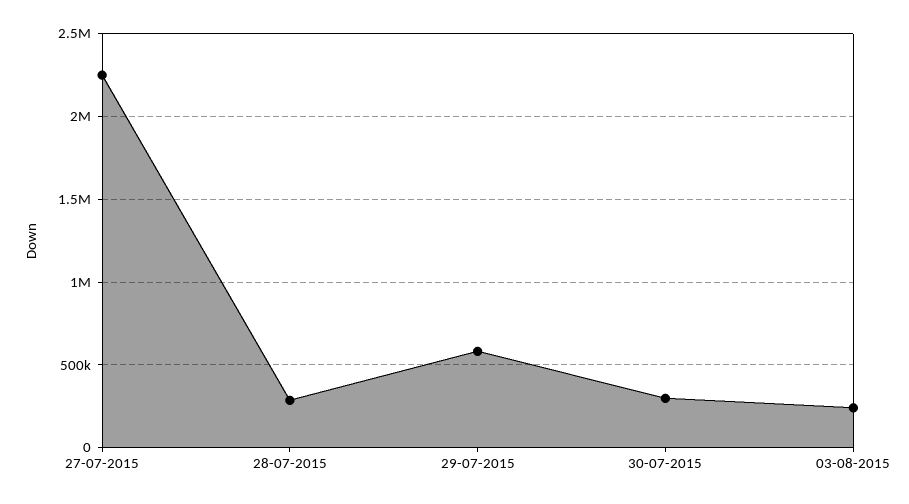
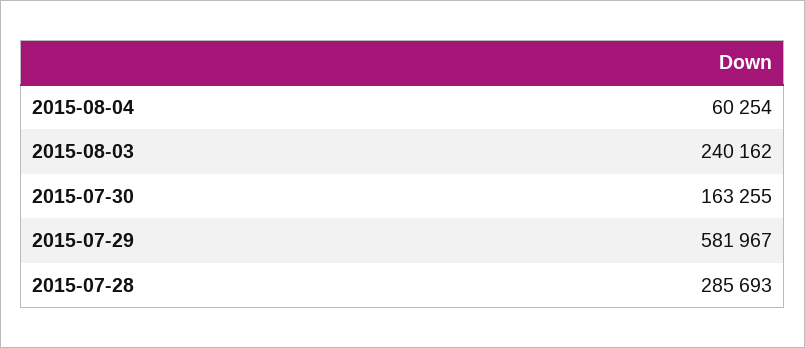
27-07-2015: 2250000 -> none
30-07-2015: 300000 -> 163255
2015-08-04: none -> 60254

